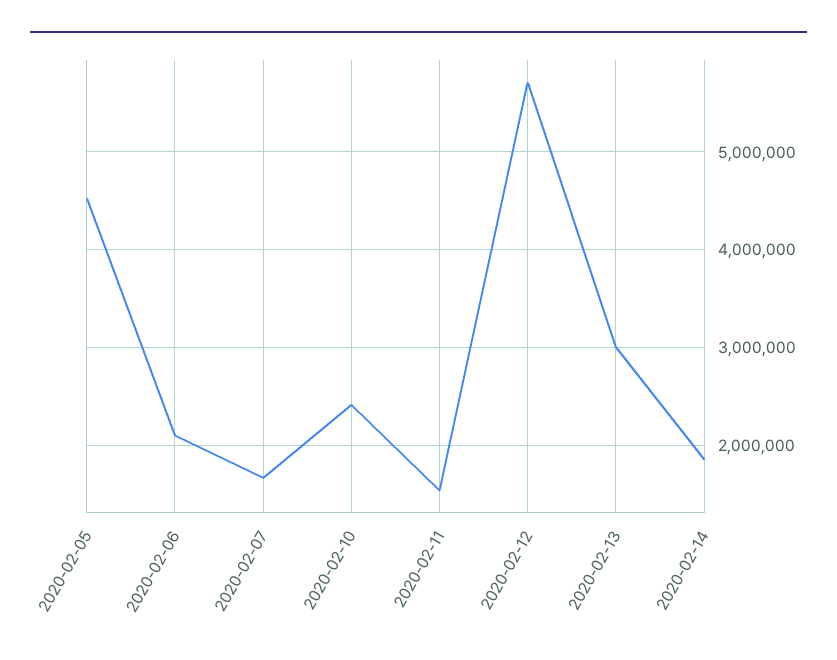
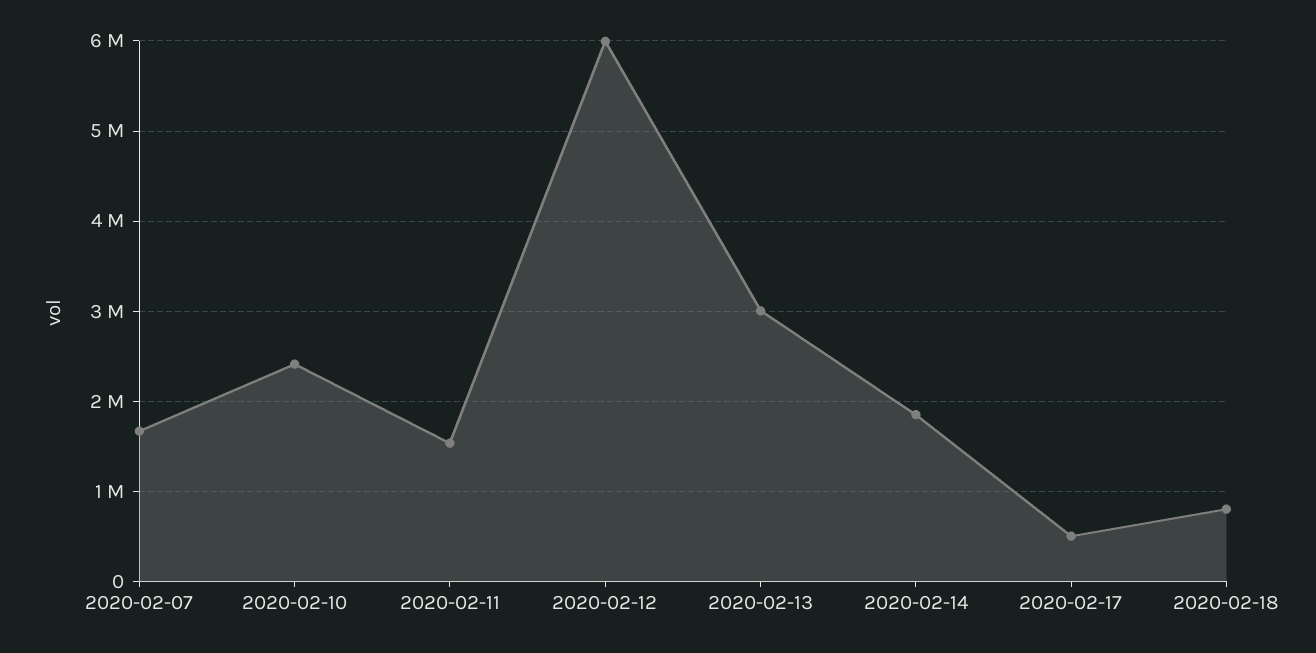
2020-02-05: 4500000 -> none
2020-02-06: 2100000 -> none
2020-02-12: 5700000 -> 6000000
2020-02-17: none -> 500000
2020-02-18: none -> 800000

